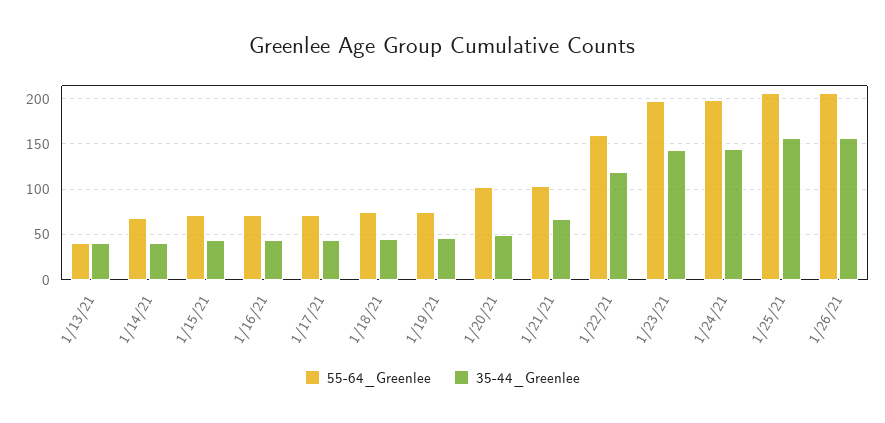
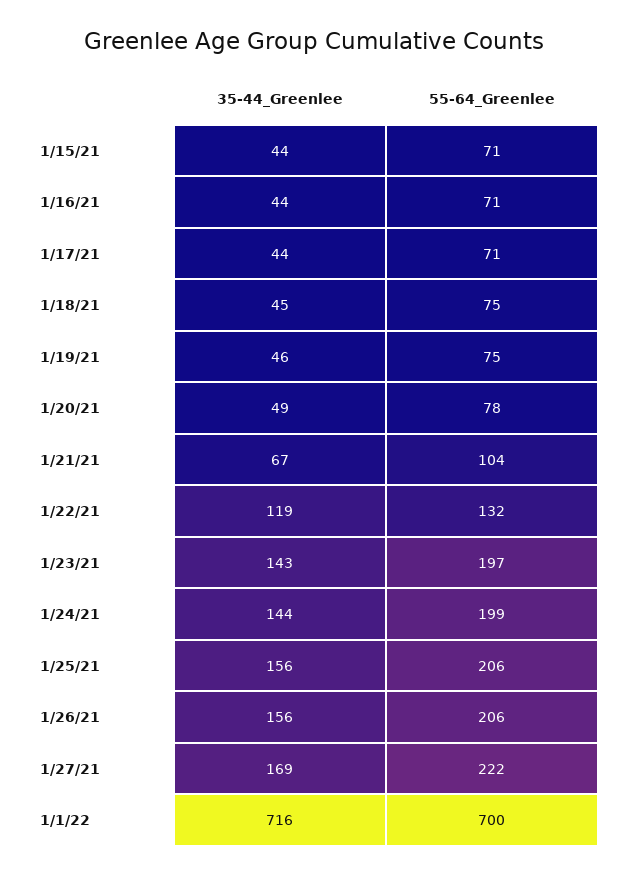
55-64_Greenlee, 1/13/21: 40 -> none
35-44_Greenlee, 1/13/21: 40 -> none
55-64_Greenlee, 1/14/21: 70 -> none
35-44_Greenlee, 1/14/21: 40 -> none
55-64_Greenlee, 1/20/21: 100 -> 78
55-64_Greenlee, 1/22/21: 160 -> 132
35-44_Greenlee, 1/27/21: none -> 169
55-64_Greenlee, 1/27/21: none -> 222
35-44_Greenlee, 1/1/22: none -> 716
55-64_Greenlee, 1/1/22: none -> 700

